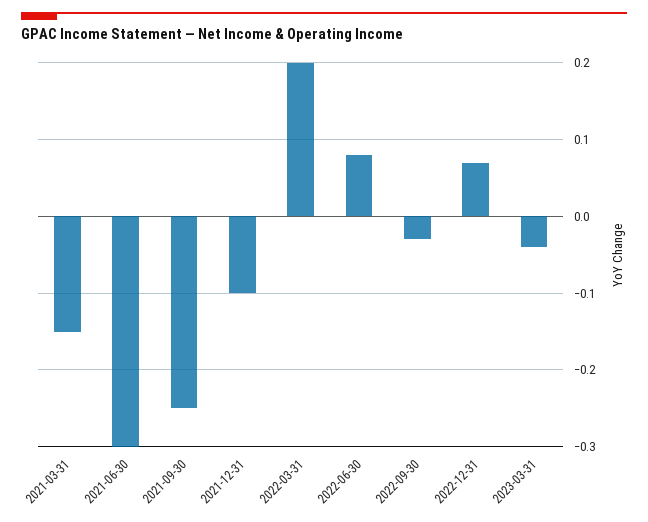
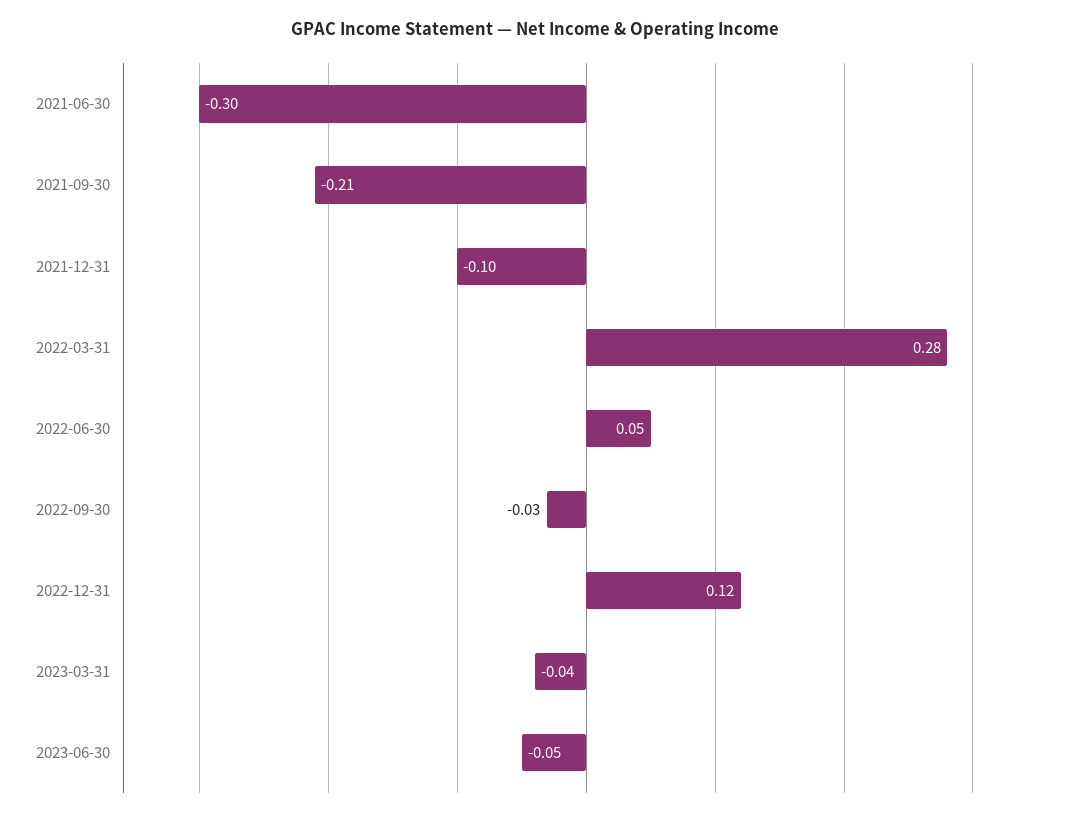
2021-03-31: -0.15 -> none
2021-09-30: -0.25 -> -0.21
2022-03-31: 0.2 -> 0.28
2022-06-30: 0.08 -> 0.05
2022-12-31: 0.07 -> 0.12
2023-06-30: none -> -0.05

